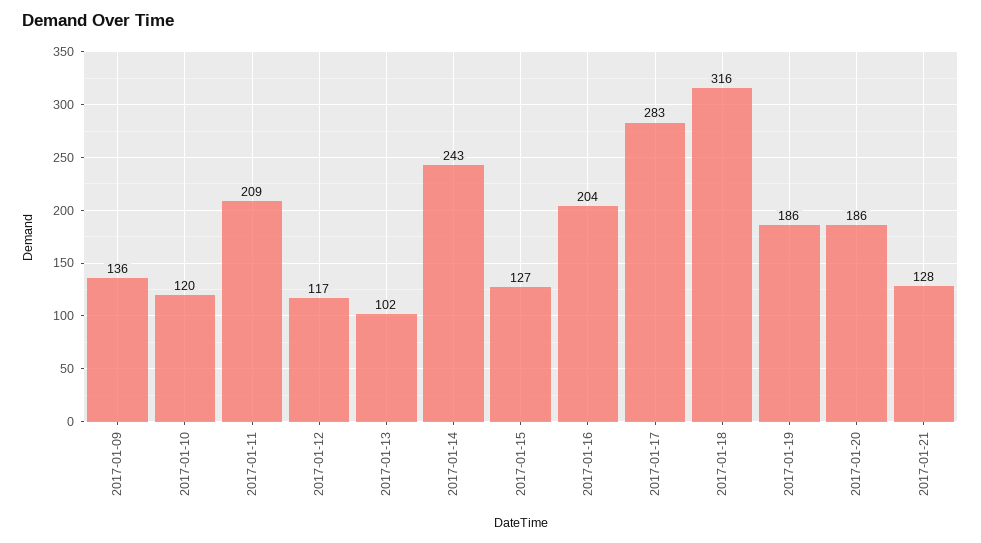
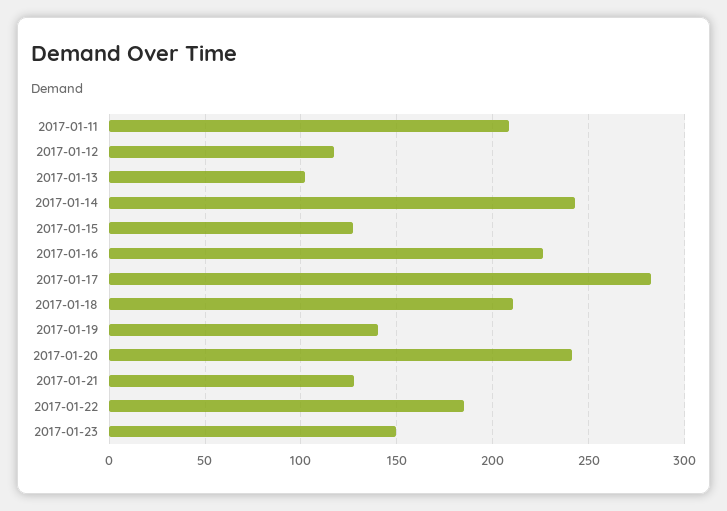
2017-01-09: 136 -> none
2017-01-10: 120 -> none
2017-01-16: 204 -> 225
2017-01-18: 316 -> 210
2017-01-19: 186 -> 140
2017-01-20: 186 -> 240
2017-01-22: none -> 185
2017-01-23: none -> 150

